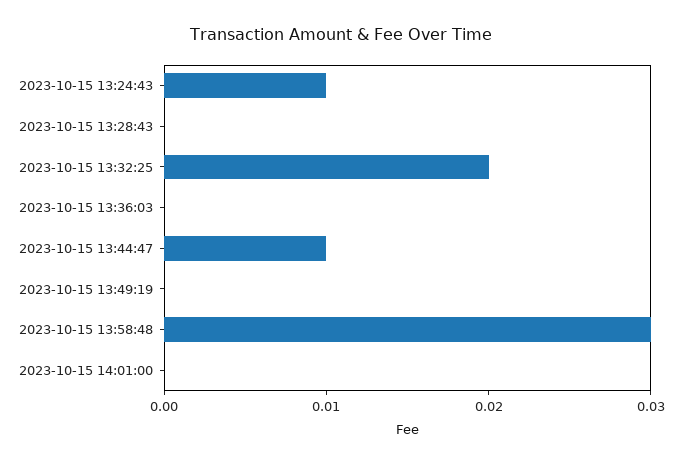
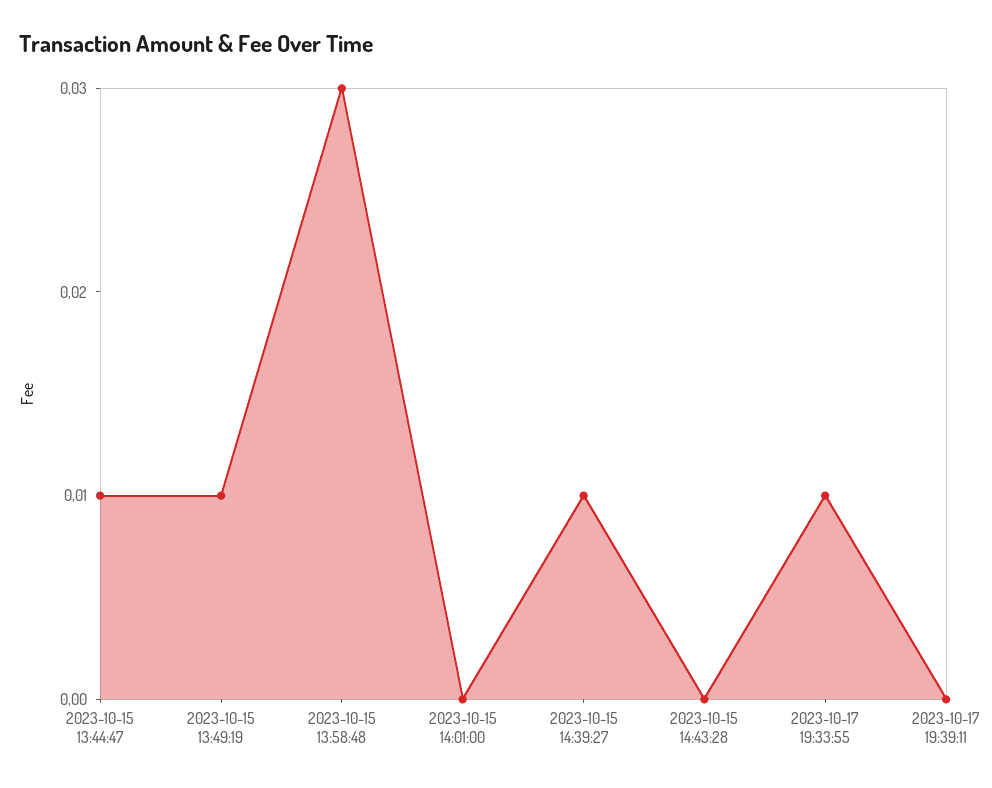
2023-10-15 13:24:43: 0.01 -> none
2023-10-15 13:28:43: 0 -> none
2023-10-15 13:32:25: 0.02 -> none
2023-10-15 13:36:03: 0 -> none
2023-10-15 13:49:19: 0 -> 0.01
2023-10-15 14:39:27: none -> 0.01
2023-10-15 14:43:28: none -> 0
2023-10-17 19:33:55: none -> 0.01
2023-10-17 19:39:11: none -> 0

